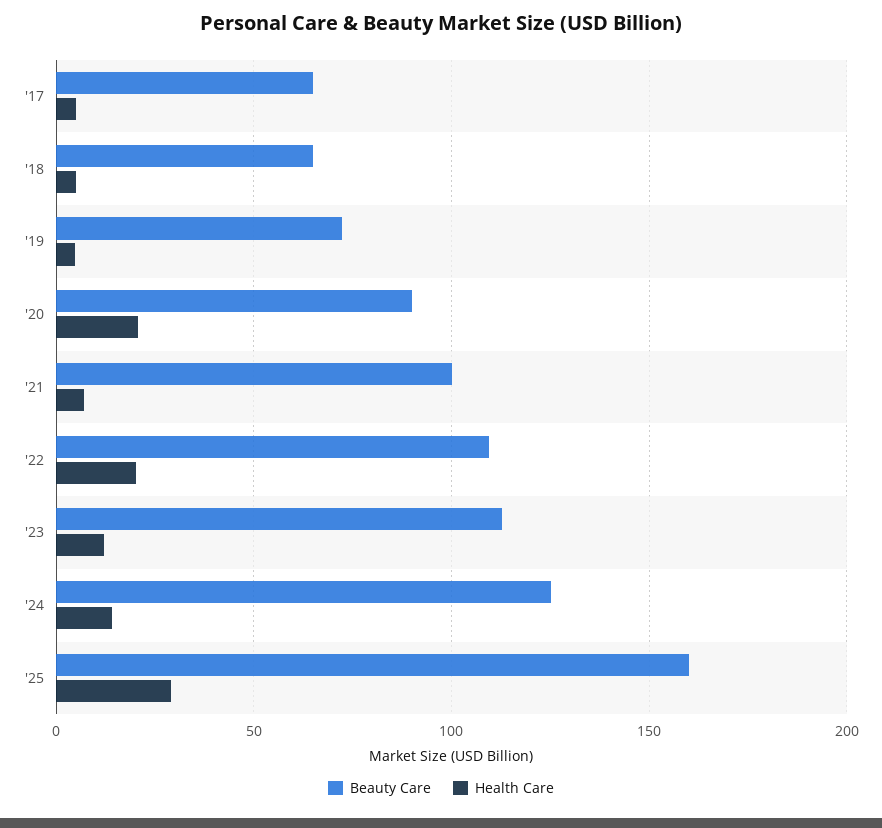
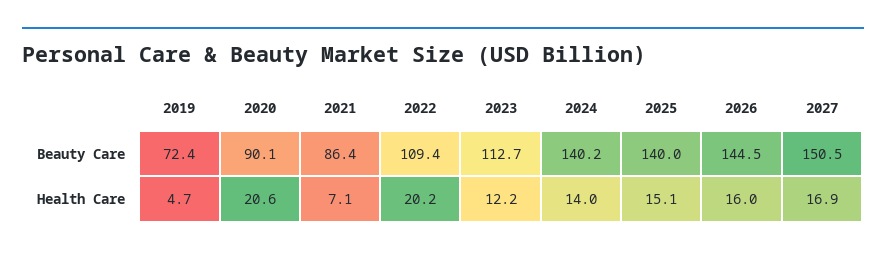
Beauty Care, '17: 65 -> none
Health Care, '17: 5 -> none
Beauty Care, '18: 65 -> none
Health Care, '18: 5 -> none
Beauty Care, '21: 100 -> 86.4
Beauty Care, '24: 125 -> 140.2
Beauty Care, '25: 160 -> 140
Health Care, '25: 30 -> 15.1
Beauty Care, 2026: none -> 144.5
Beauty Care, 2027: none -> 150.5
Health Care, 2026: none -> 16
Health Care, 2027: none -> 16.9

